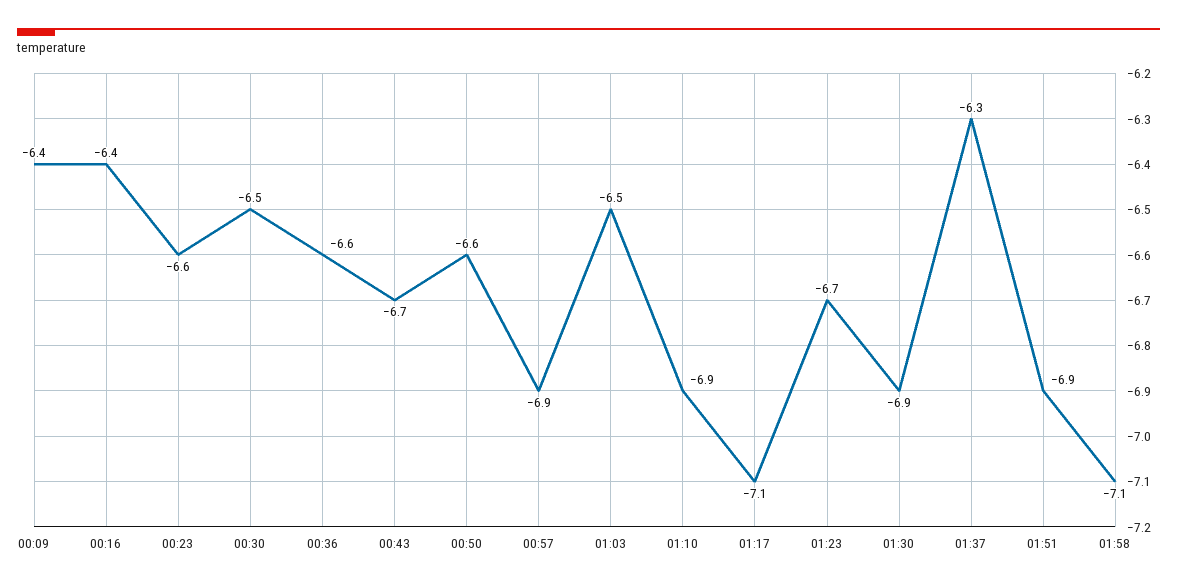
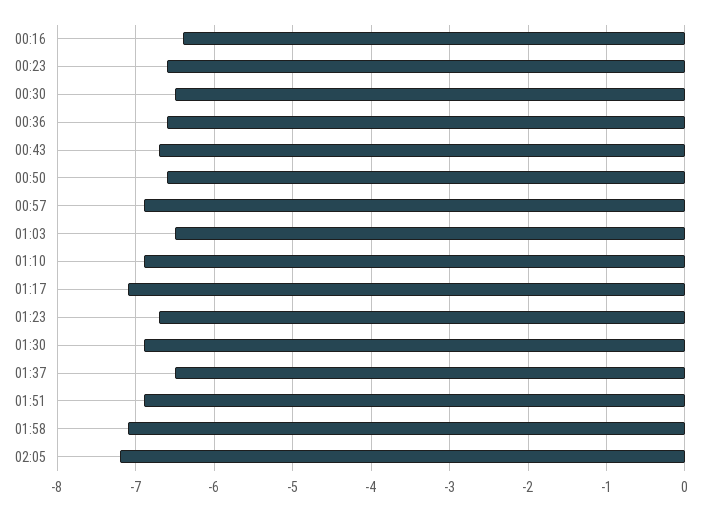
00:09: -6.4 -> none
01:37: -6.3 -> -6.5
02:05: none -> -7.2

